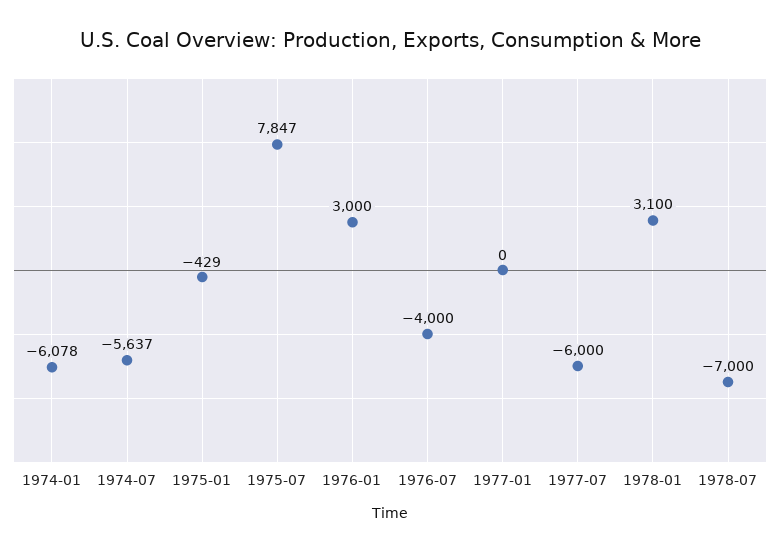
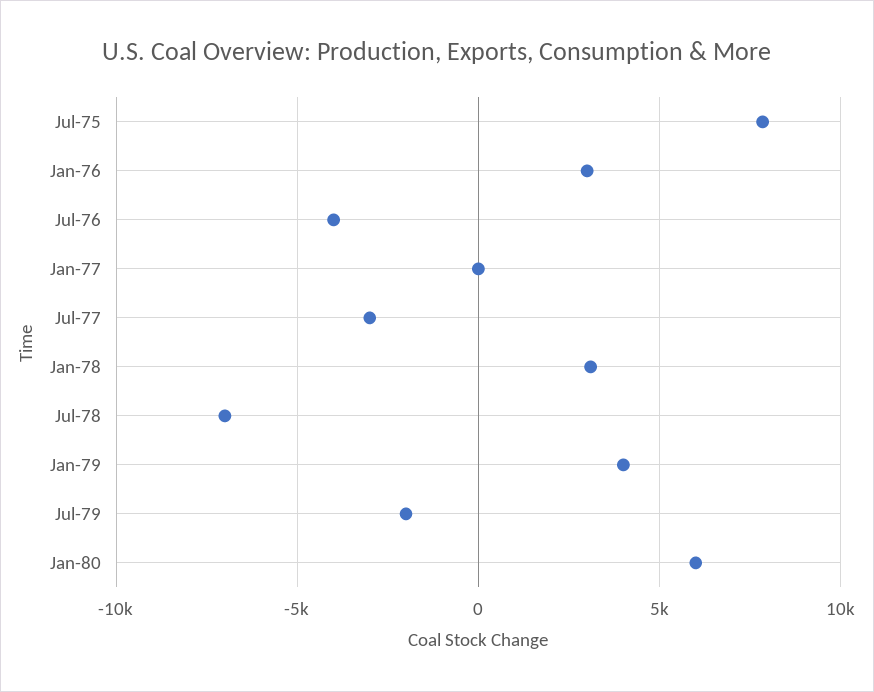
1974-01: -6078 -> none
1974-07: -5637 -> none
1975-01: -429 -> none
1977-07: -6000 -> -3000
Jan-79: none -> 4000
Jul-79: none -> -2000
Jan-80: none -> 6000

